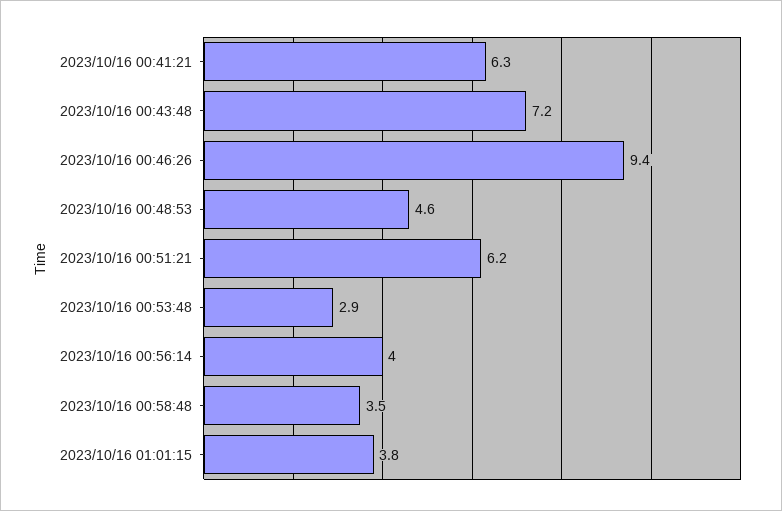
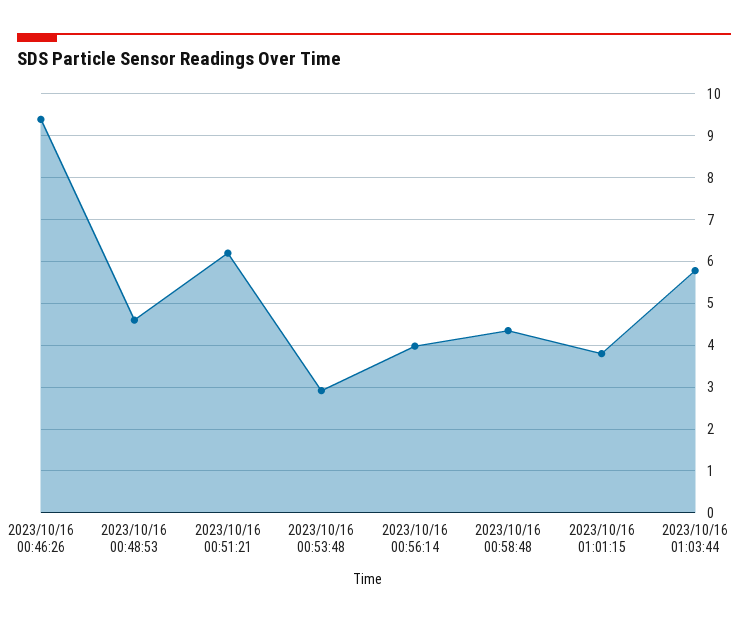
2023/10/16 00:41:21: 6.3 -> none
2023/10/16 00:43:48: 7.2 -> none
2023/10/16 00:58:48: 3.5 -> 4.4
2023/10/16 01:03:44: none -> 5.8

